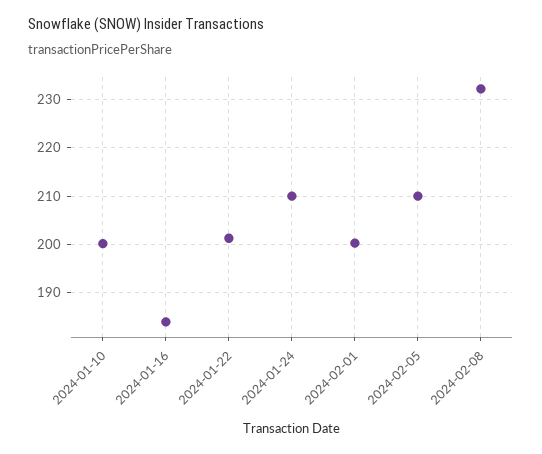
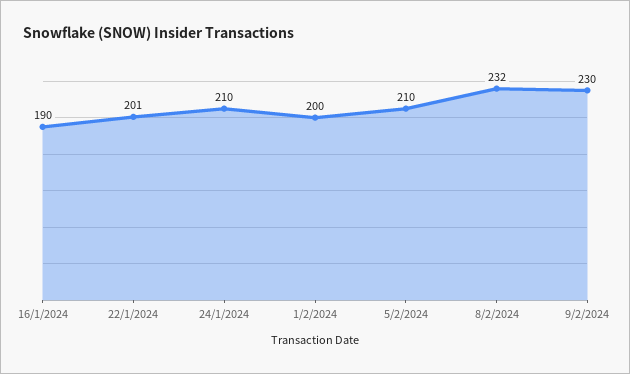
2024-01-10: 200 -> none
2024-01-16: 184 -> 190
9/2/2024: none -> 230

